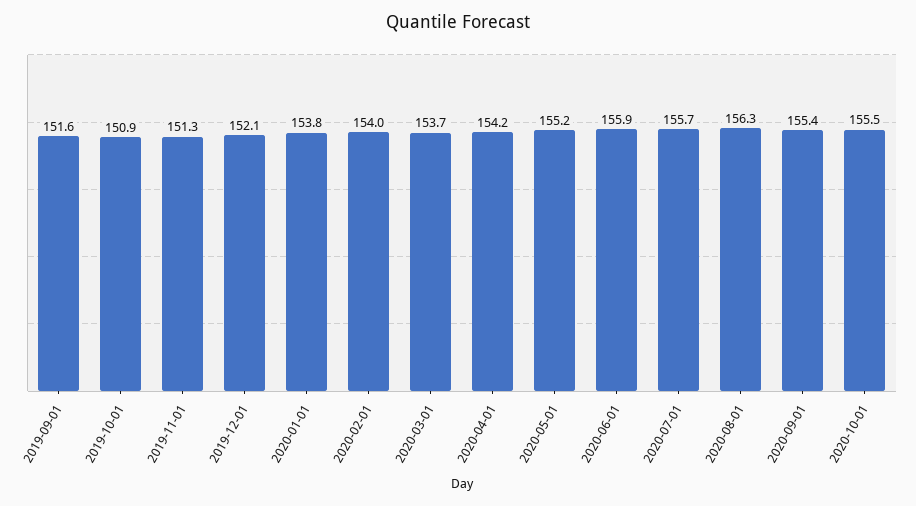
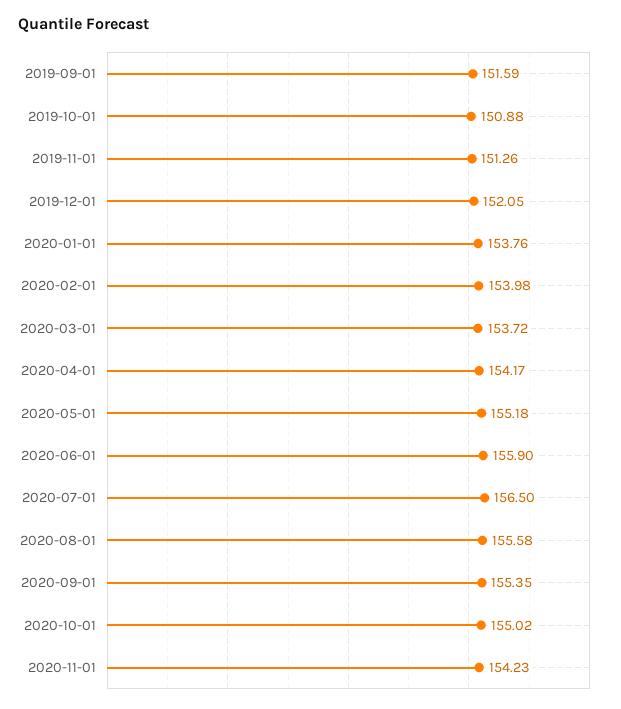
2020-07-01: 155.7 -> 156.5
2020-08-01: 156.3 -> 155.58
2020-10-01: 155.5 -> 155.02
2020-11-01: none -> 154.23

